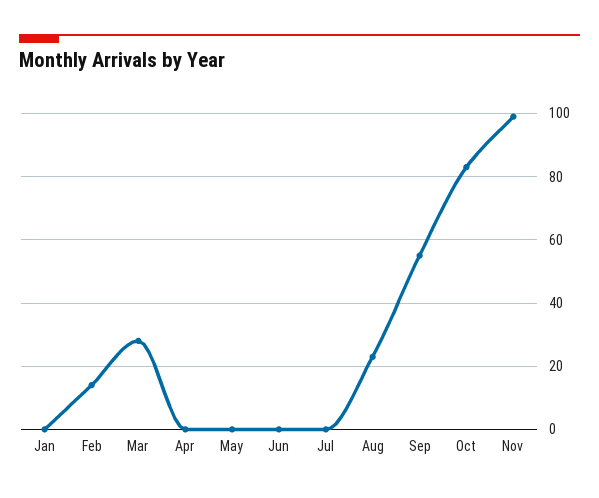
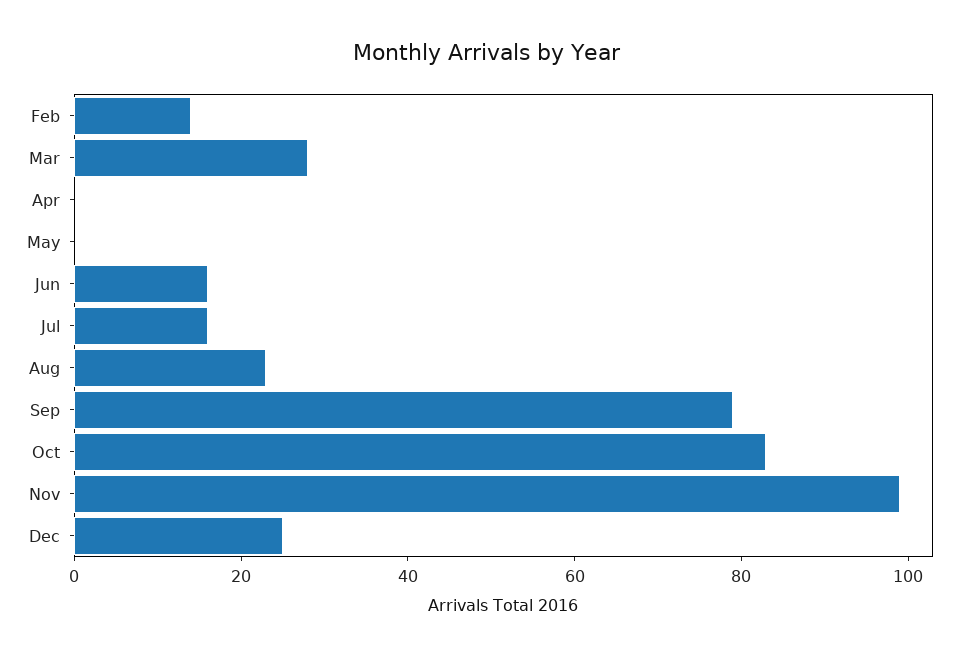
Jan: 0 -> none
Jun: 0 -> 15
Jul: 0 -> 15
Sep: 55 -> 80
Dec: none -> 25

